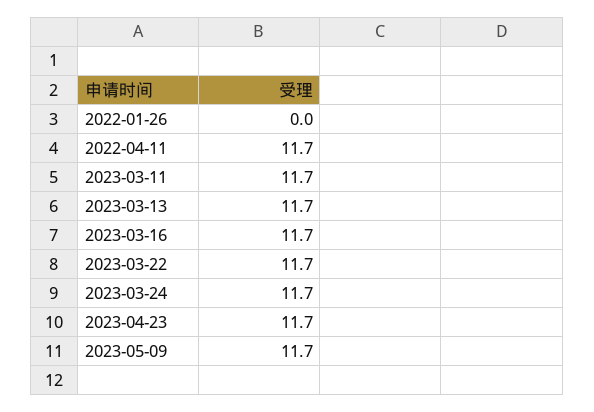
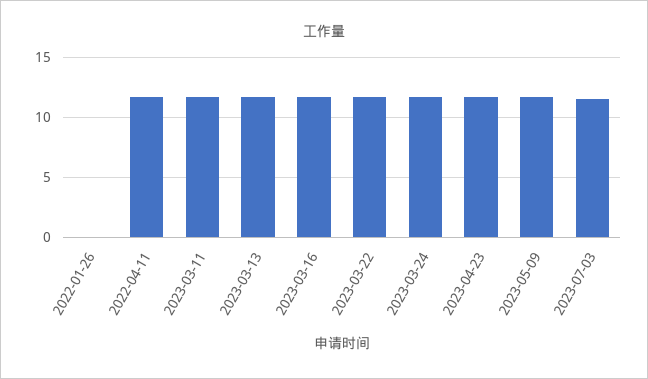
2023-07-03: none -> 11.5

